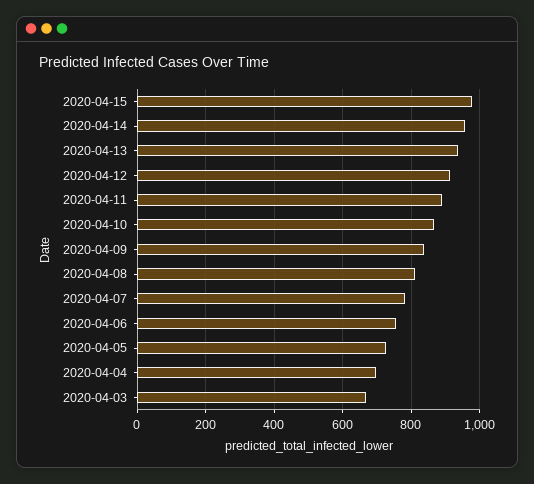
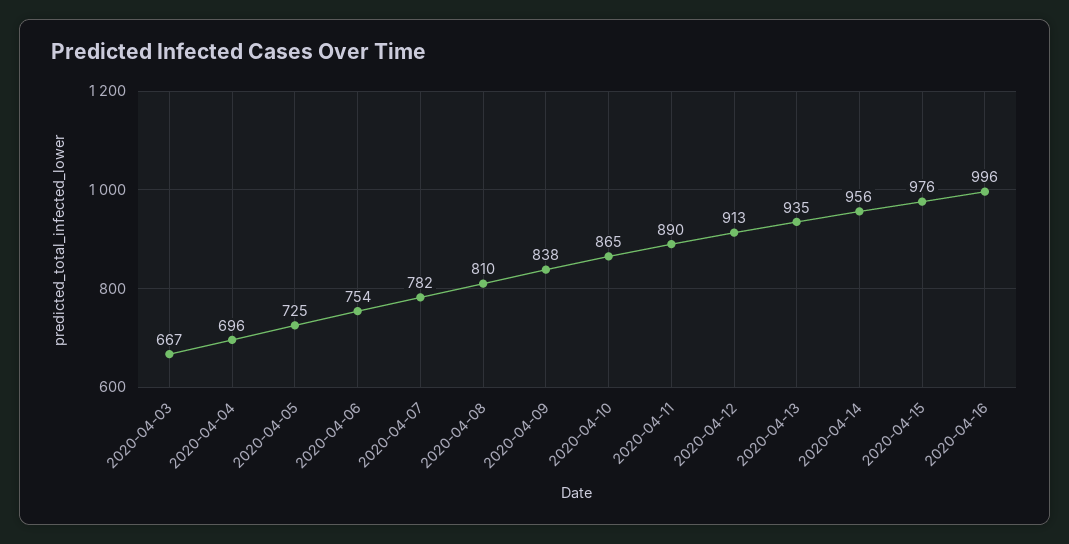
2020-04-16: none -> 996

